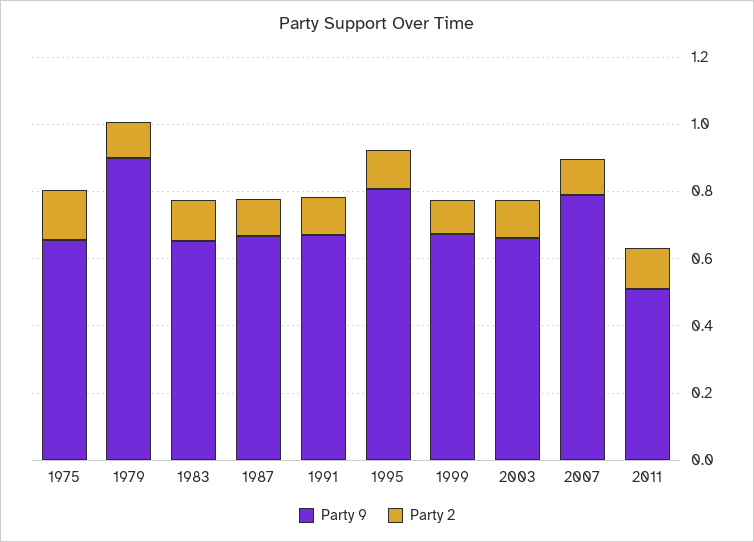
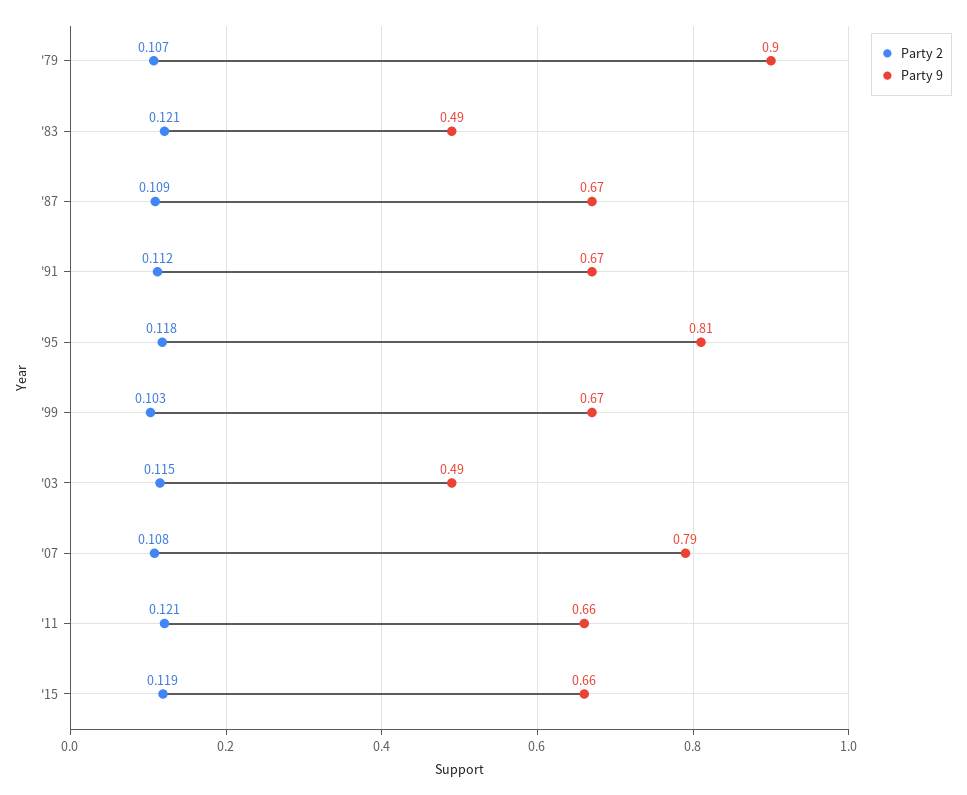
Party 9, 1975: 0.65 -> none
Party 2, 1975: 0.15 -> none
Party 9, 1983: 0.65 -> 0.49
Party 9, 2003: 0.65 -> 0.49
Party 9, 2011: 0.5 -> 0.66
Party 2, '15: none -> 0.119
Party 9, '15: none -> 0.66

